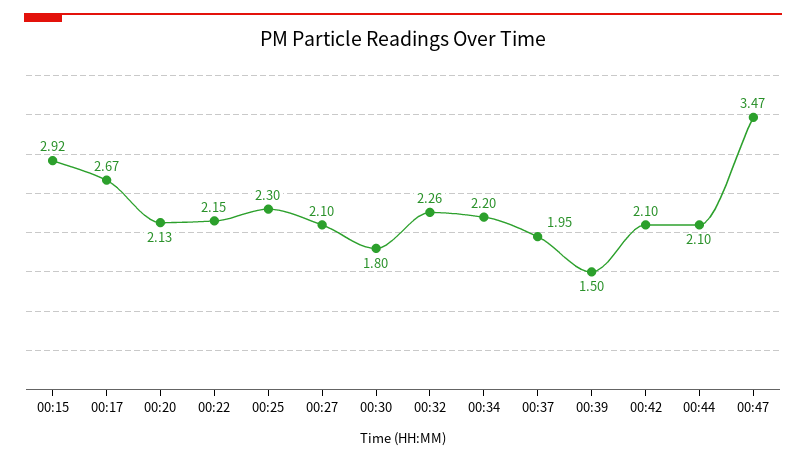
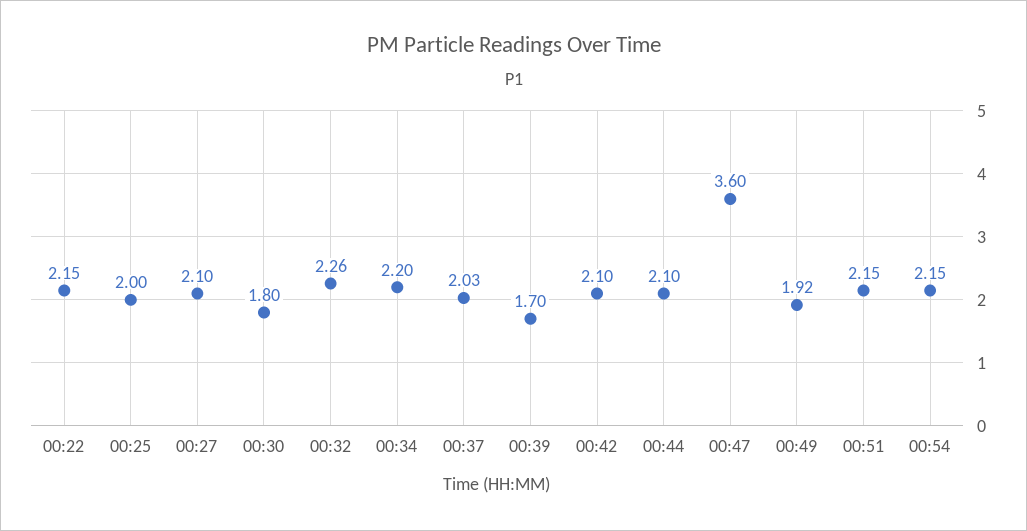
00:15: 2.92 -> none
00:17: 2.67 -> none
00:20: 2.13 -> none
00:25: 2.3 -> 2
00:37: 1.95 -> 2.03
00:39: 1.5 -> 1.7
00:47: 3.47 -> 3.6
00:49: none -> 1.92
00:51: none -> 2.15
00:54: none -> 2.15

